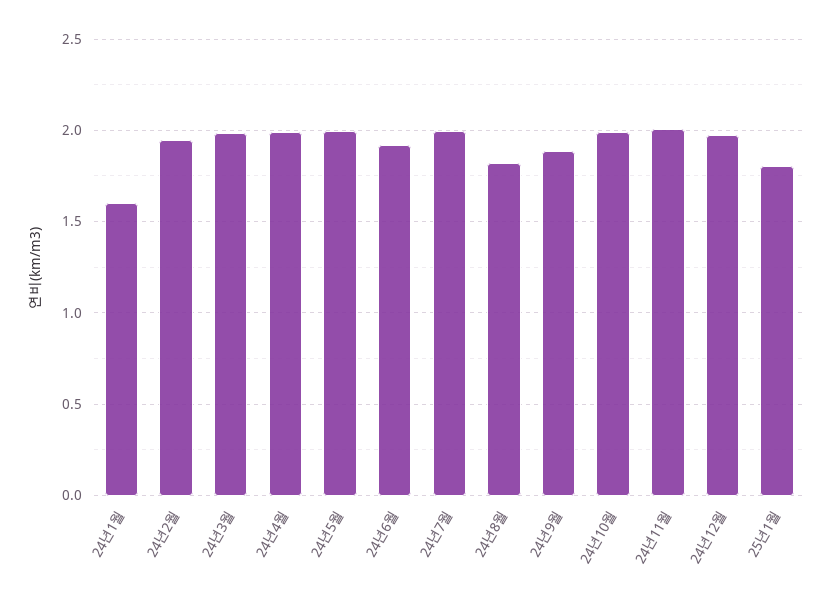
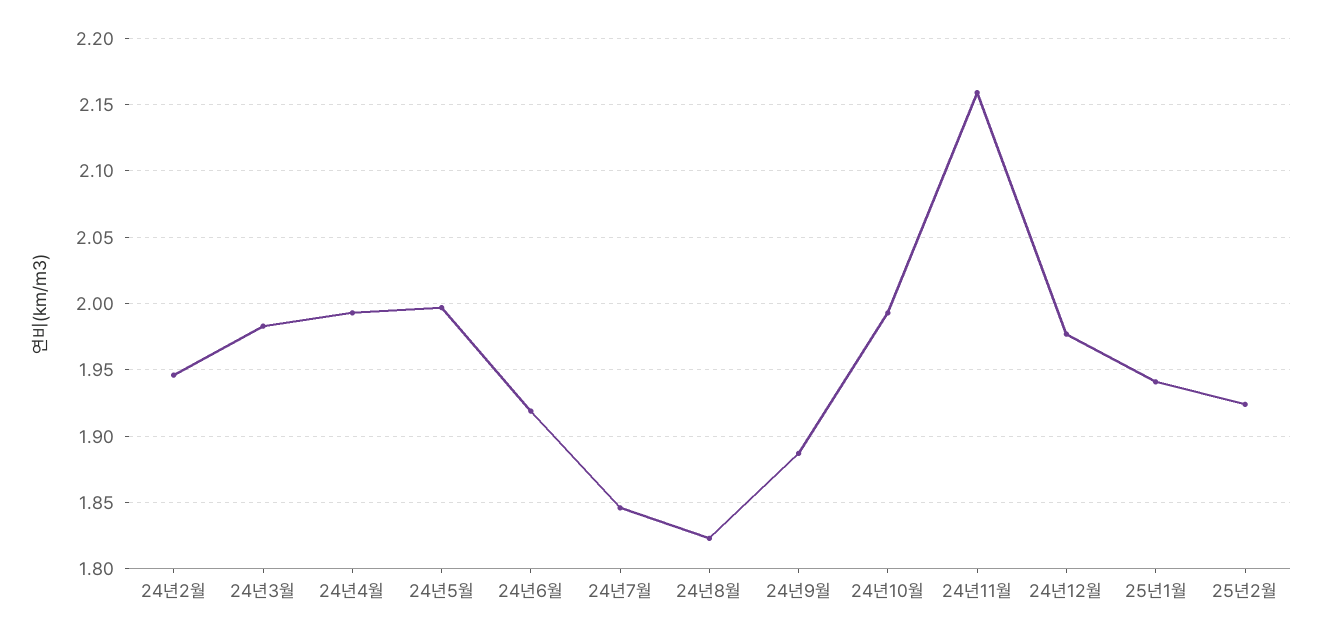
24년1월: 1.6 -> none
24년7월: 2 -> 1.845
24년11월: 2 -> 2.16
25년1월: 1.8 -> 1.94
25년2월: none -> 1.925

